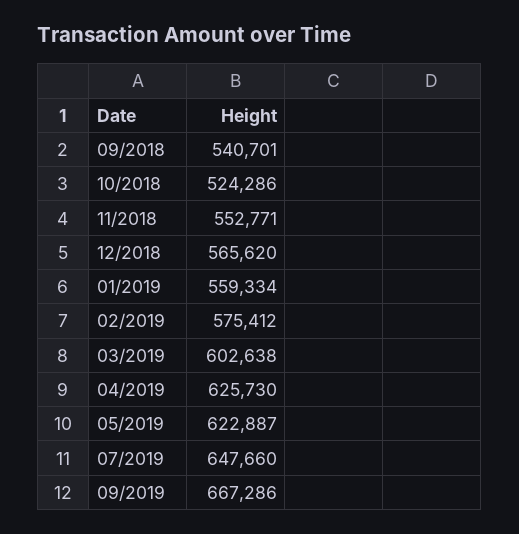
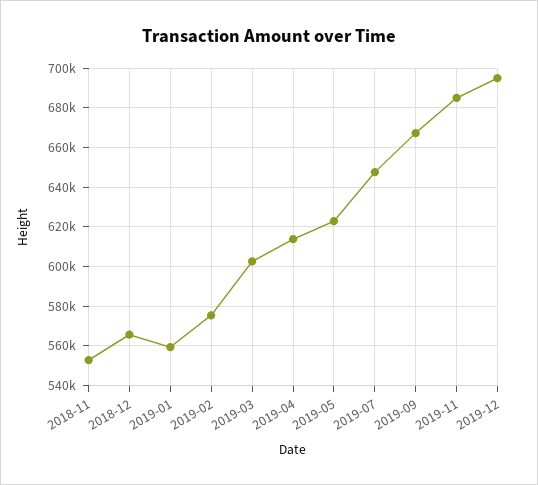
09/2018: 540701 -> none
10/2018: 524286 -> none
04/2019: 625730 -> 615000
2019-11: none -> 685000
2019-12: none -> 695000

